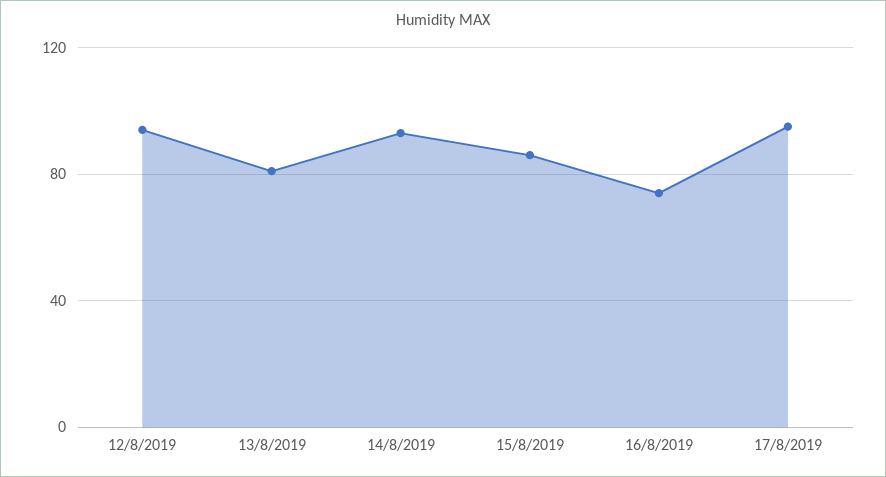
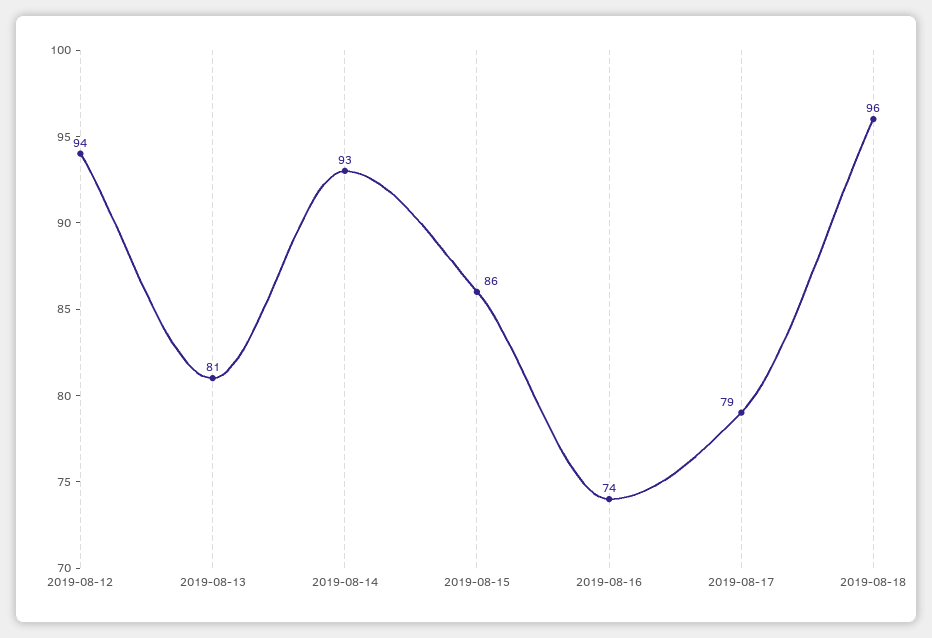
17/8/2019: 95 -> 79
2019-08-18: none -> 96

